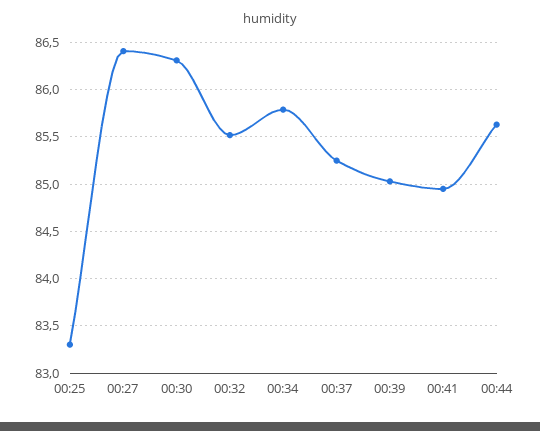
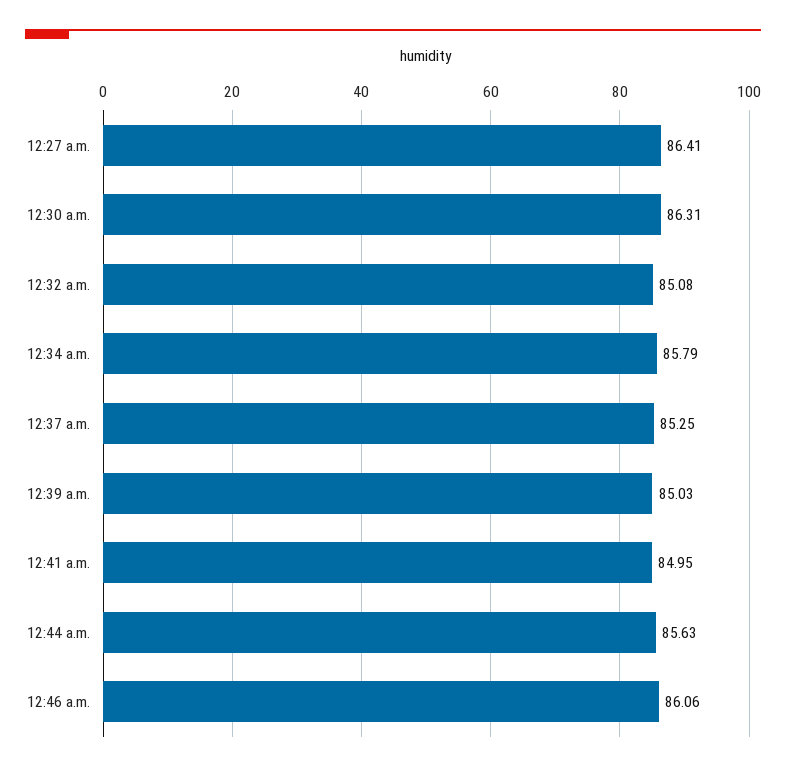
00:25: 83.3 -> none
00:32: 85.5 -> 85.08
12:46 a.m.: none -> 86.06

